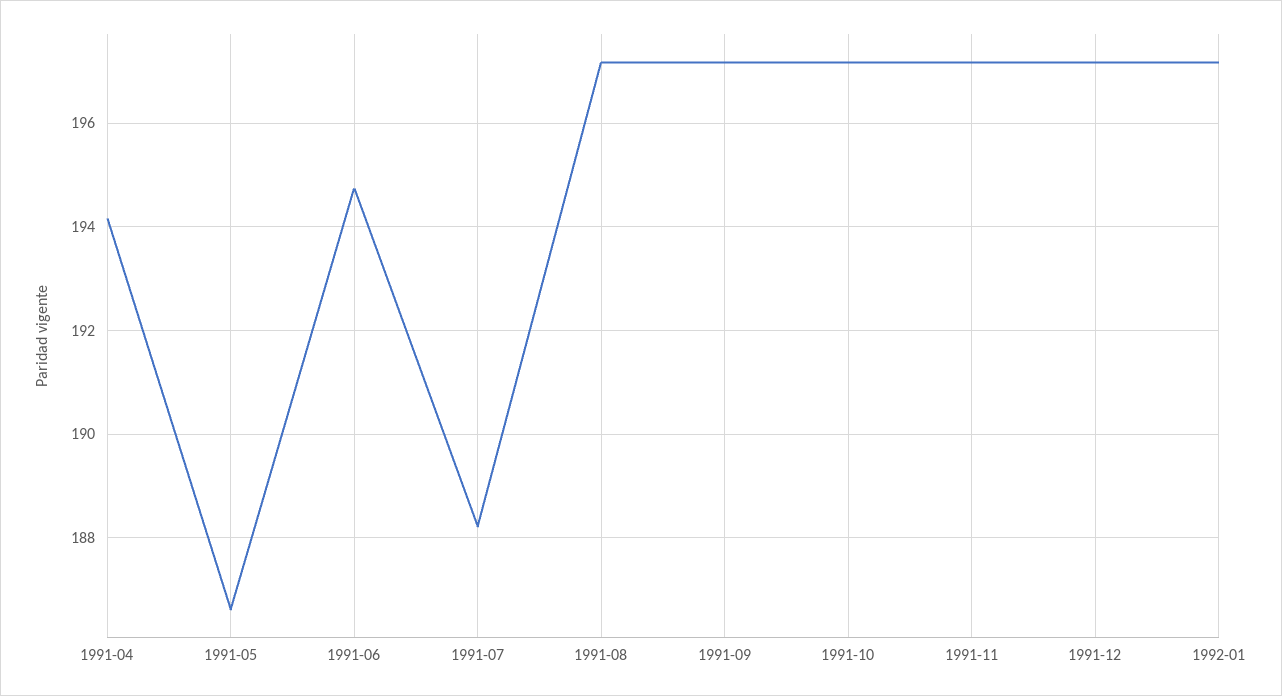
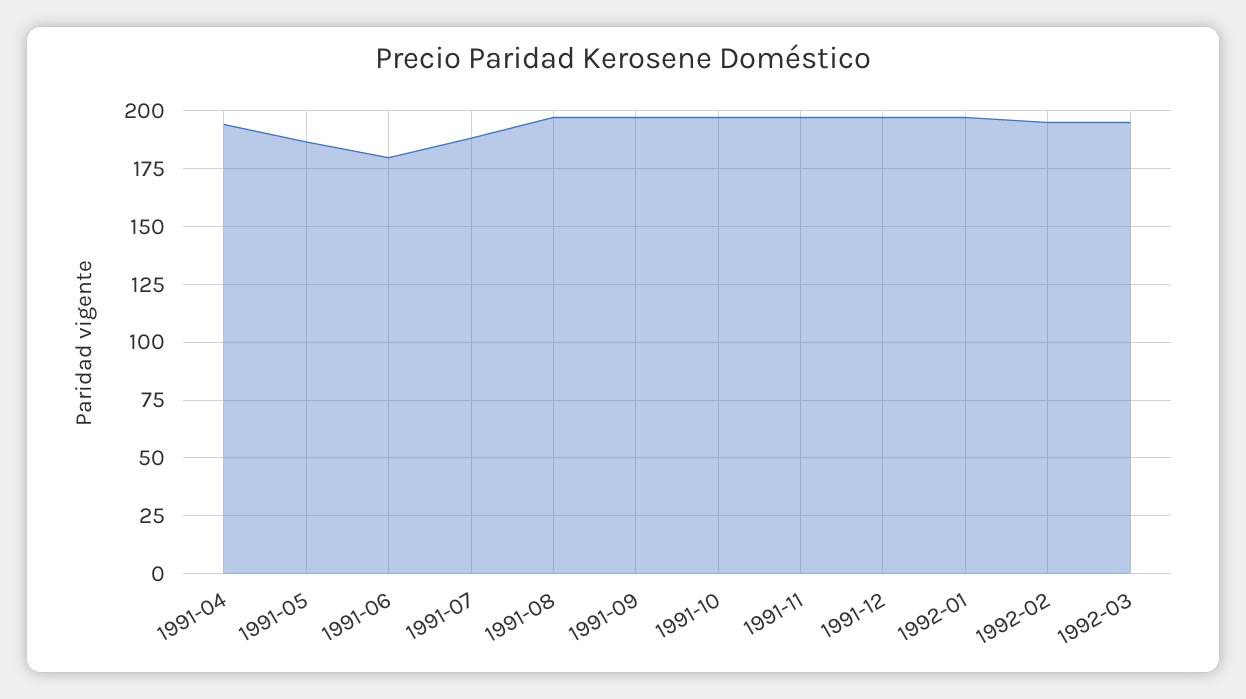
1991-06: 194.8 -> 180
1992-02: none -> 195
1992-03: none -> 195

